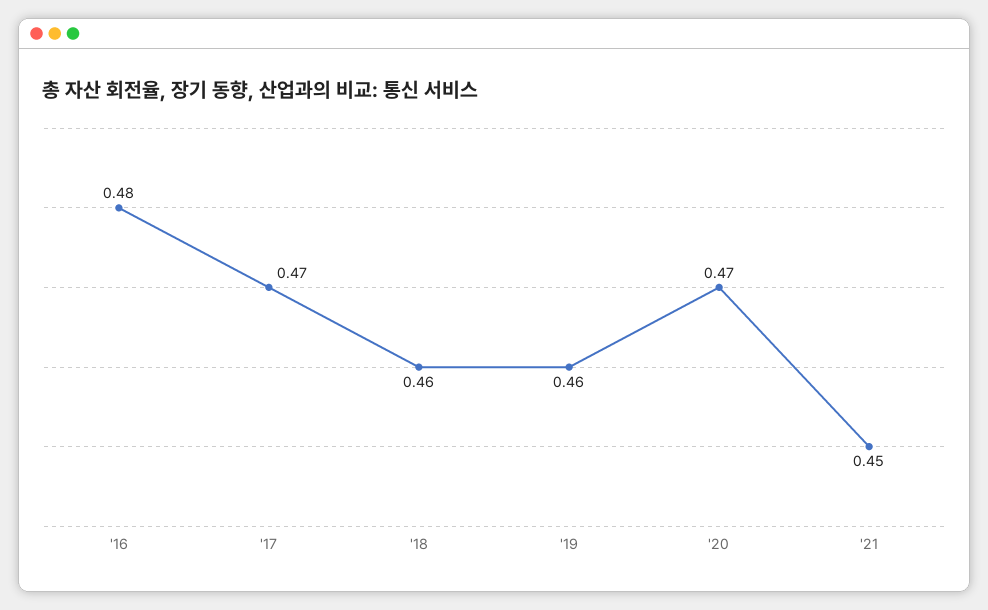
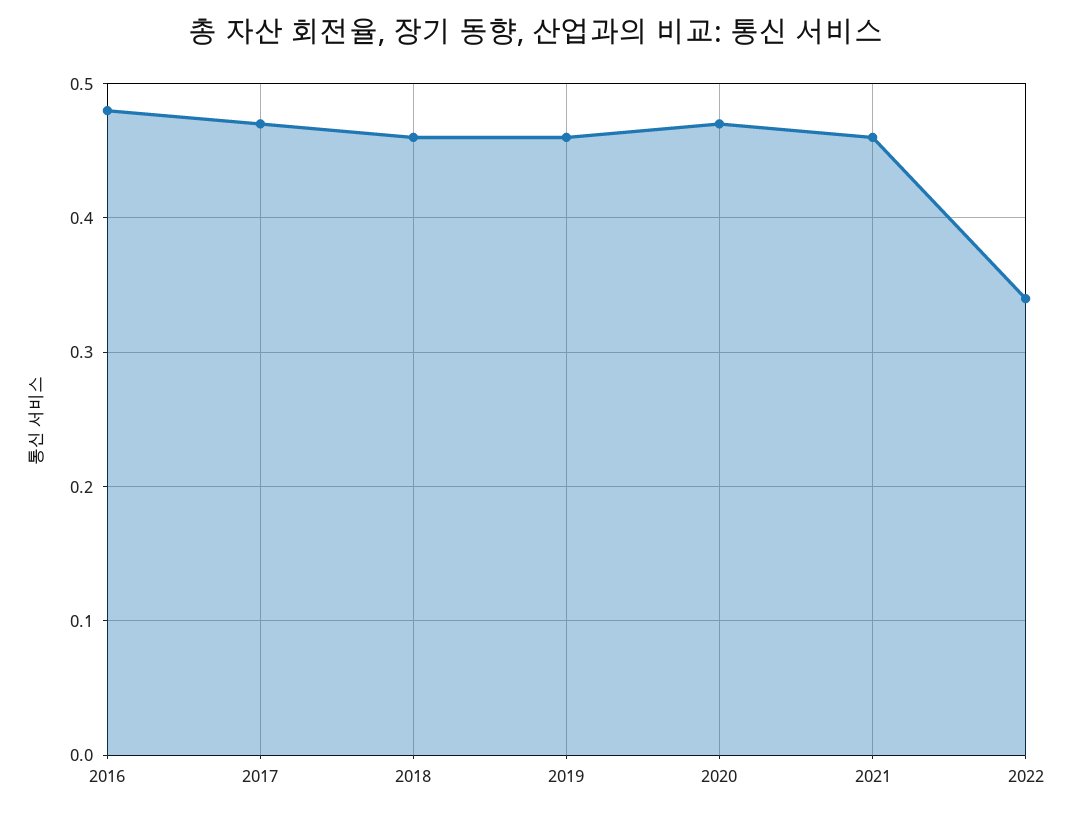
'21: 0.45 -> 0.46
2022: none -> 0.34

